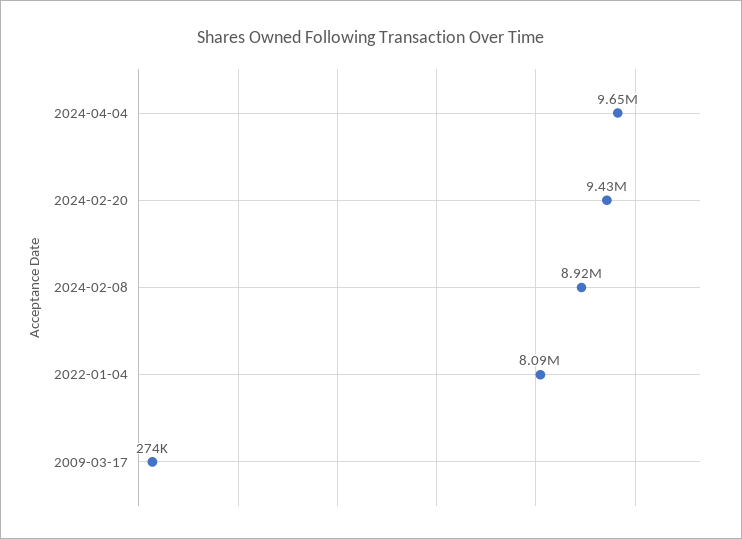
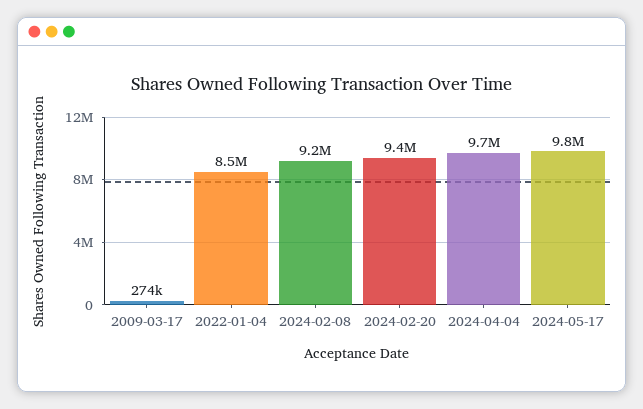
2024-02-08: 8920000 -> 9200000
2022-01-04: 8090000 -> 8500000
2024-05-17: none -> 9800000

